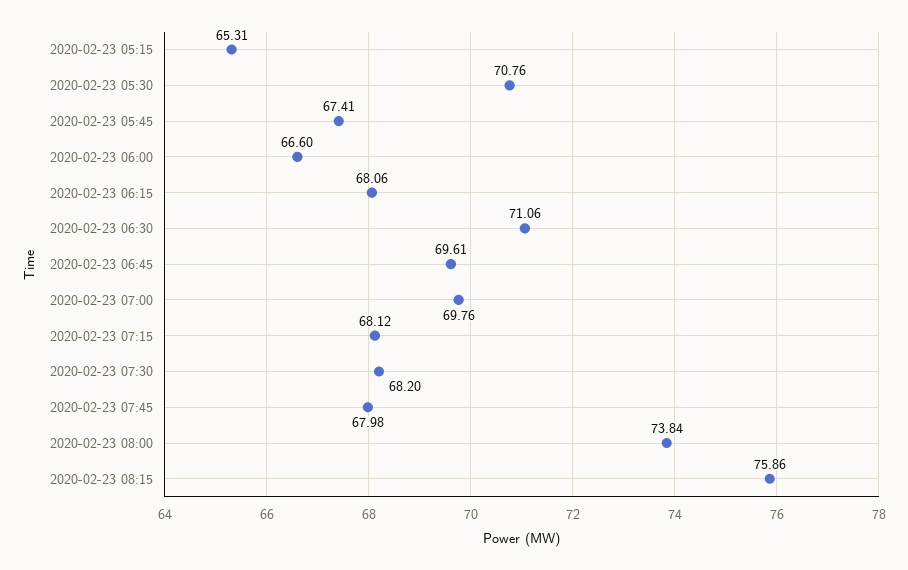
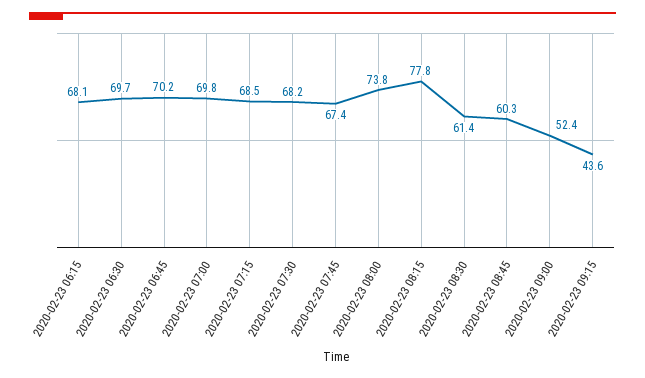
2020-02-23 05:15: 65.31 -> none
2020-02-23 05:30: 70.76 -> none
2020-02-23 05:45: 67.41 -> none
2020-02-23 06:00: 66.6 -> none
2020-02-23 06:30: 71.06 -> 69.7
2020-02-23 06:45: 69.61 -> 70.2
2020-02-23 07:15: 68.12 -> 68.5
2020-02-23 07:45: 67.98 -> 67.4
2020-02-23 08:15: 75.86 -> 77.8
2020-02-23 08:30: none -> 61.4
2020-02-23 08:45: none -> 60.3
2020-02-23 09:00: none -> 52.4
2020-02-23 09:15: none -> 43.6

